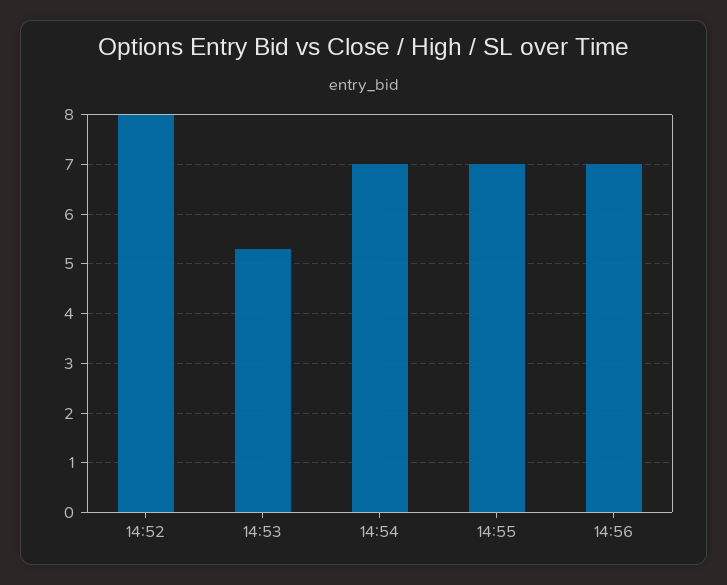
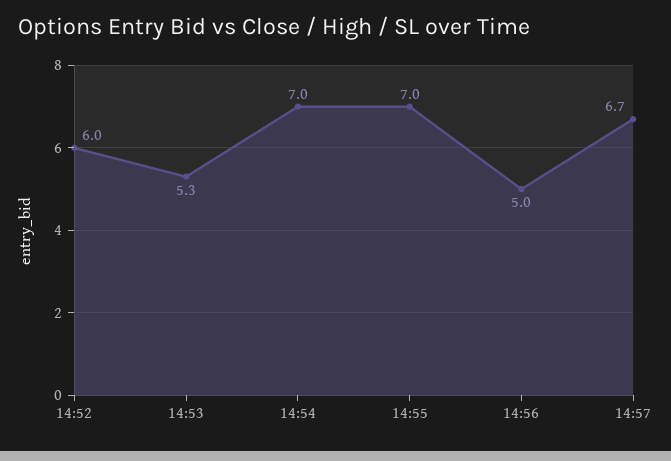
14:52: 8 -> 6
14:56: 7 -> 5
14:57: none -> 6.7

